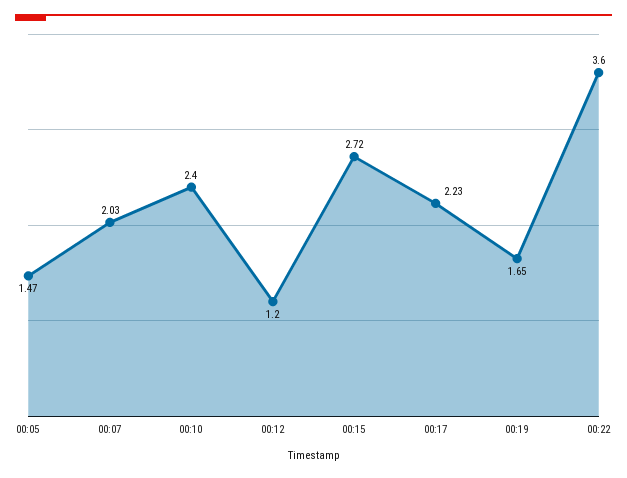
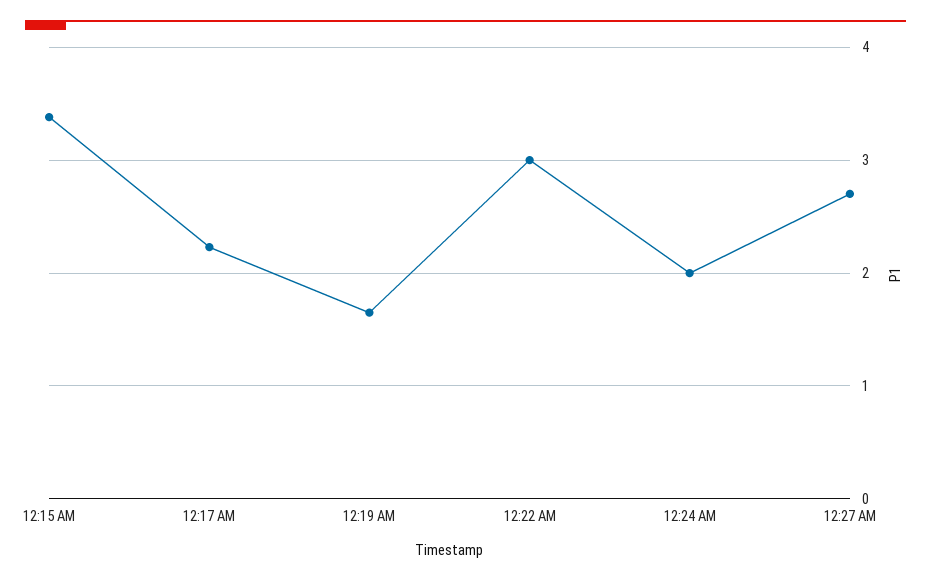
00:05: 1.47 -> none
00:07: 2.03 -> none
00:10: 2.4 -> none
00:12: 1.2 -> none
00:15: 2.72 -> 3.4
00:22: 3.6 -> 3
12:24 AM: none -> 2
12:27 AM: none -> 2.7

